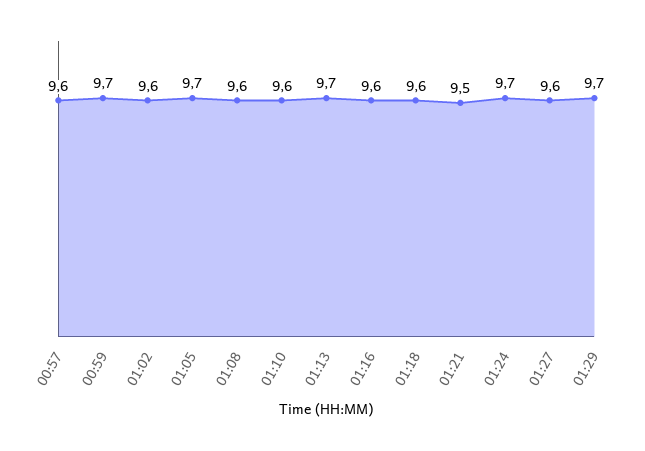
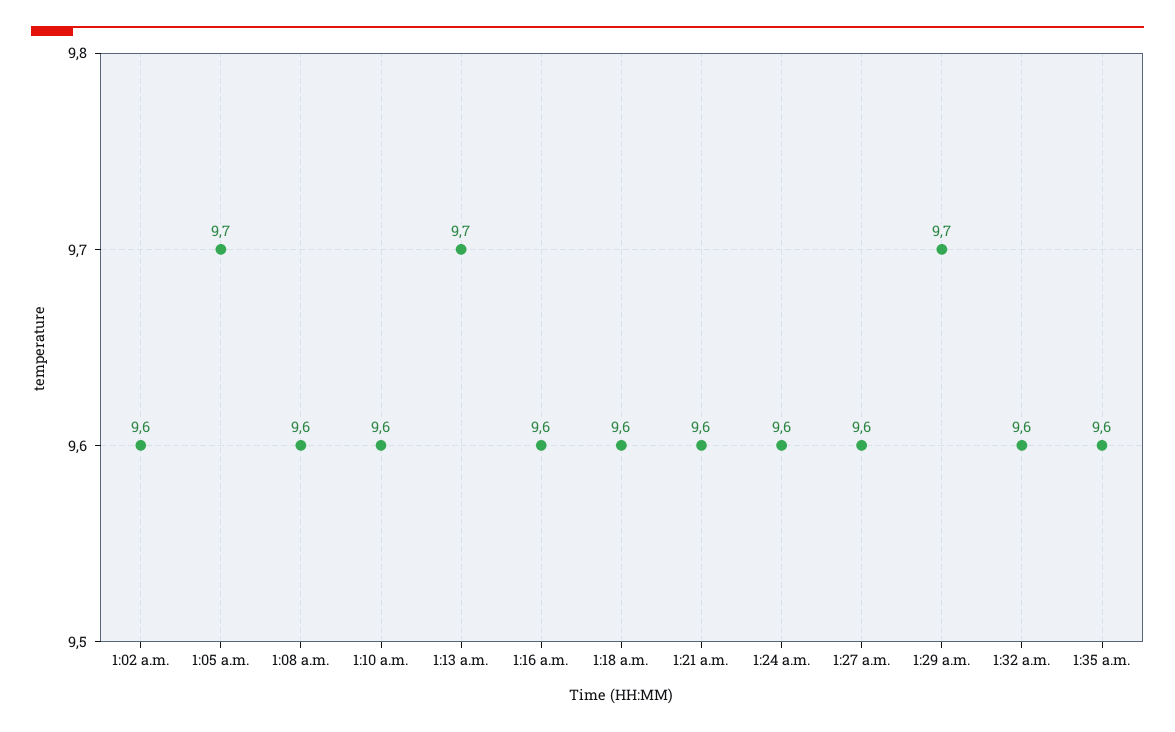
00:57: 9.6 -> none
00:59: 9.7 -> none
01:21: 9.5 -> 9.6
01:24: 9.7 -> 9.6
1:32 a.m.: none -> 9.6
1:35 a.m.: none -> 9.6

